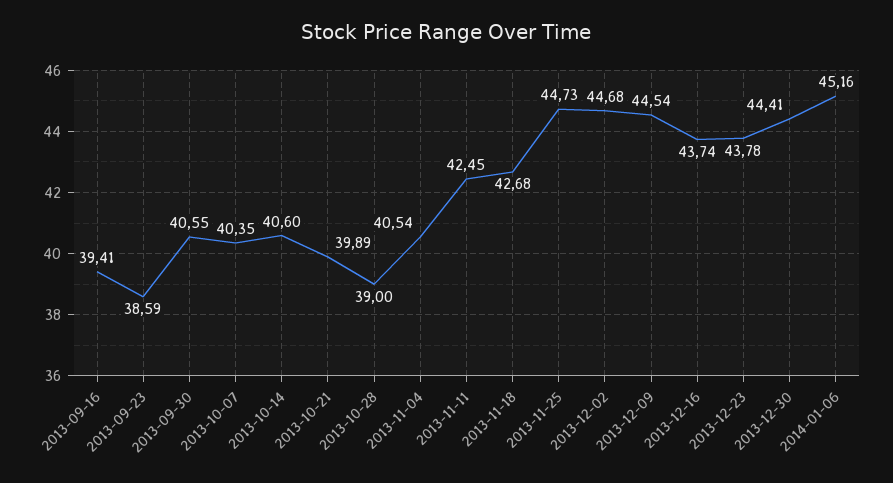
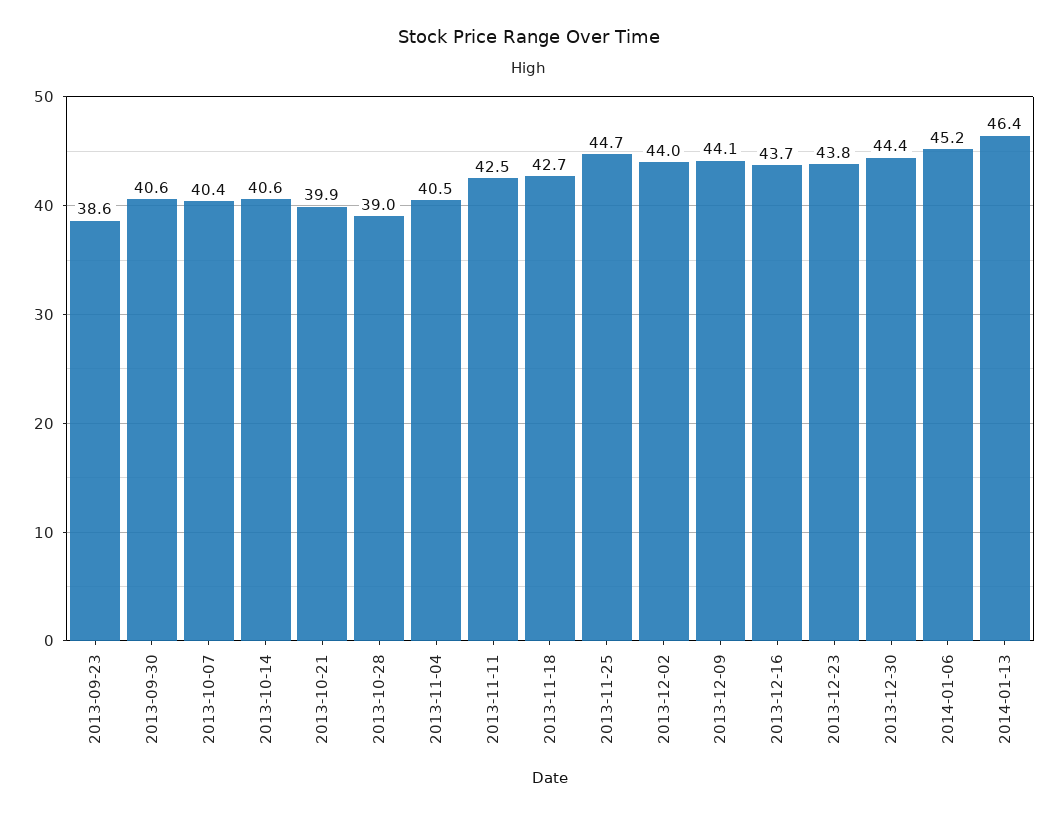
2013-09-16: 39.41 -> none
2013-12-02: 44.68 -> 44
2013-12-09: 44.54 -> 44.1
2014-01-13: none -> 46.4

